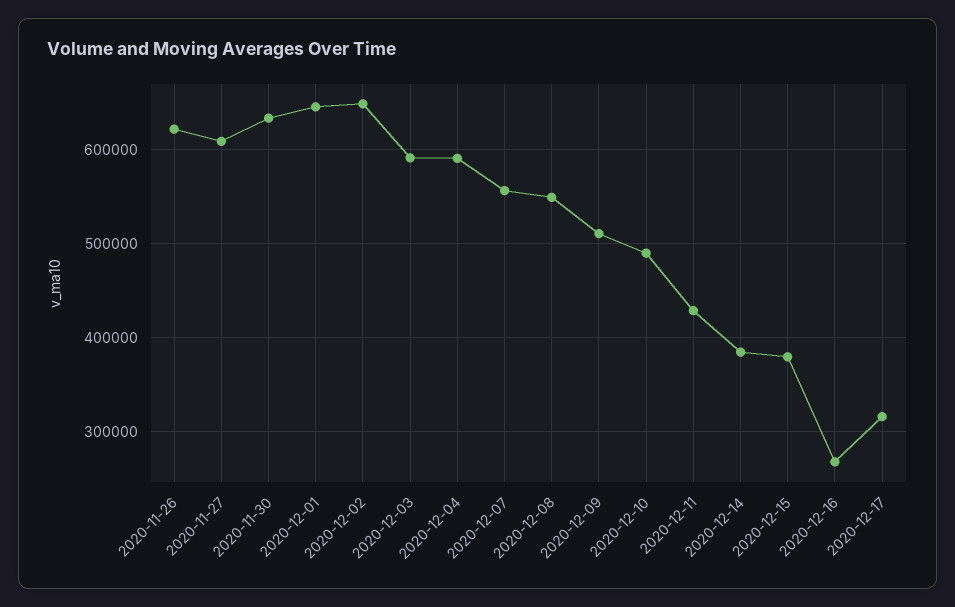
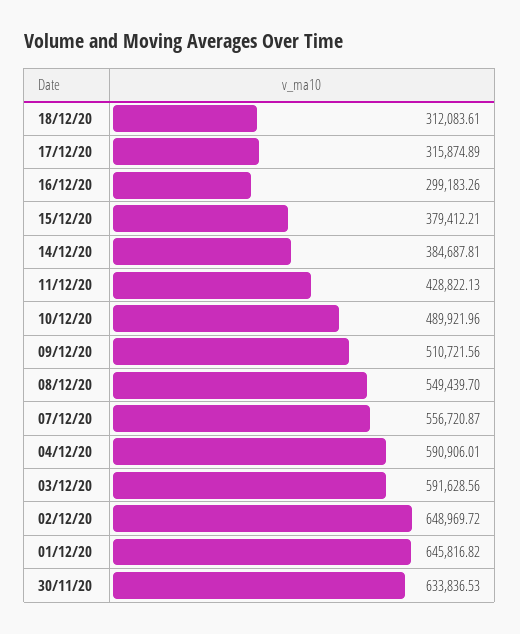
2020-11-26: 620000 -> none
2020-11-27: 610000 -> none
2020-12-16: 270000 -> 299183.26
18/12/20: none -> 312083.61

